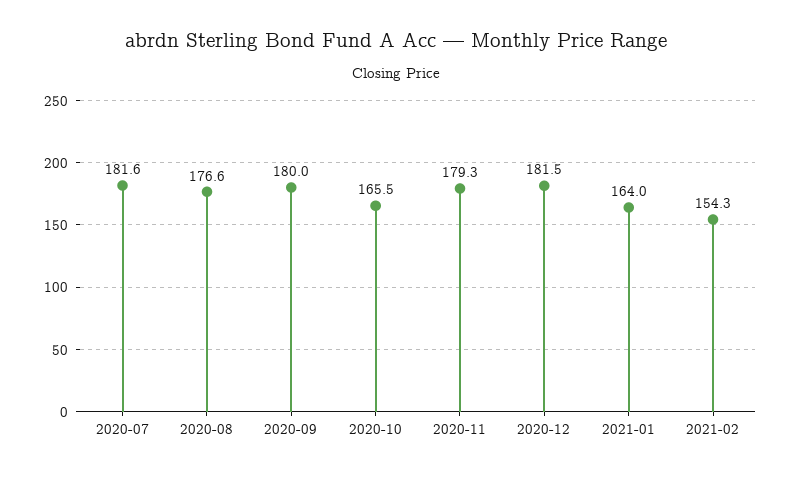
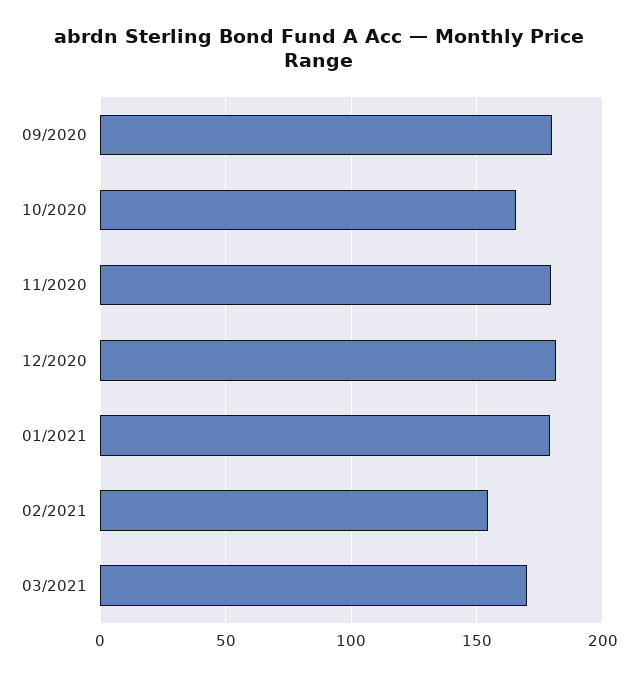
2020-07: 181.6 -> none
2020-08: 176.6 -> none
2021-01: 164 -> 180
03/2021: none -> 170

